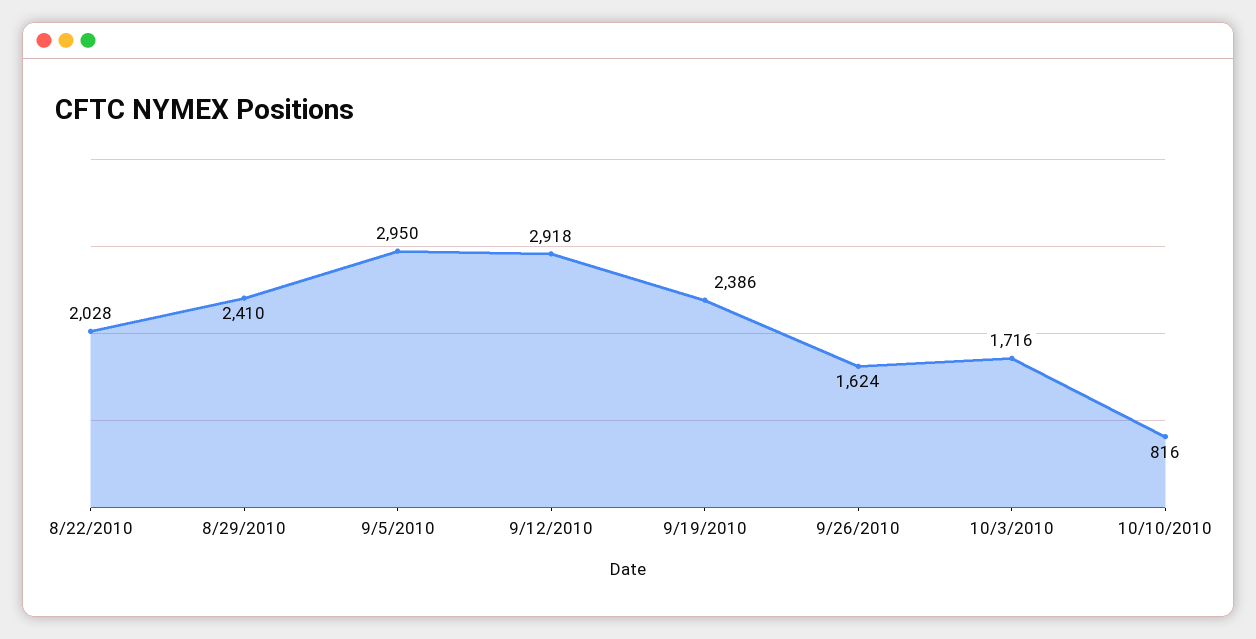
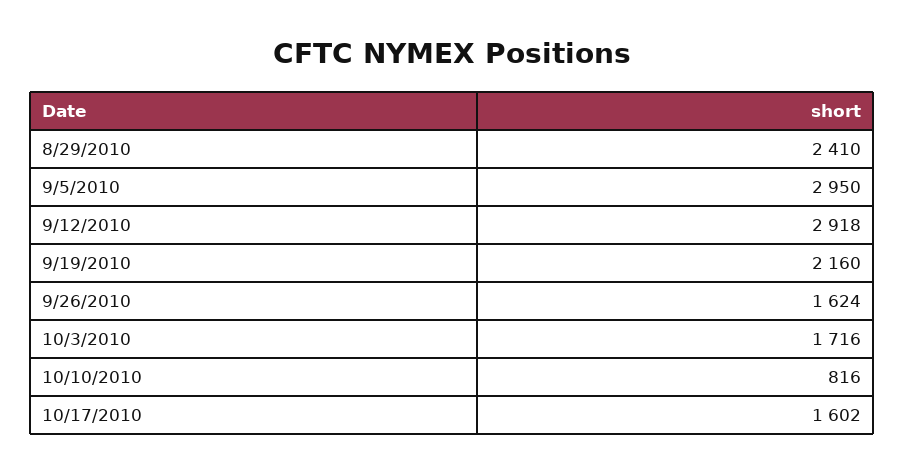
8/22/2010: 2028 -> none
9/19/2010: 2386 -> 2160
10/17/2010: none -> 1602

